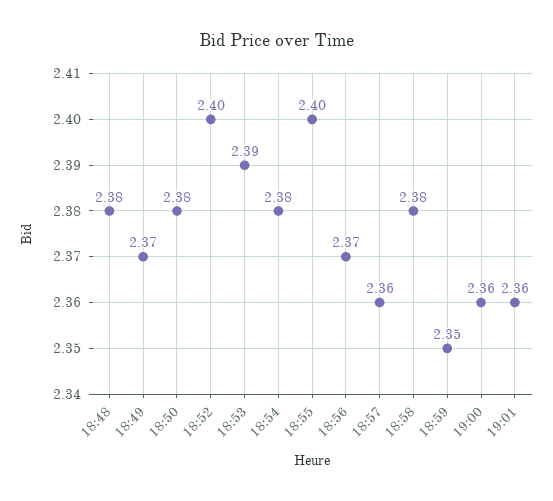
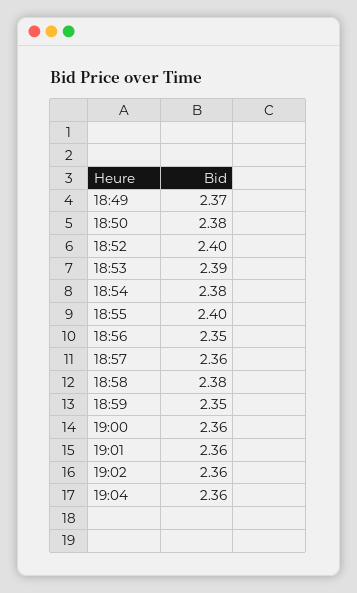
18:48: 2.38 -> none
18:56: 2.37 -> 2.35
19:02: none -> 2.36
19:04: none -> 2.36

